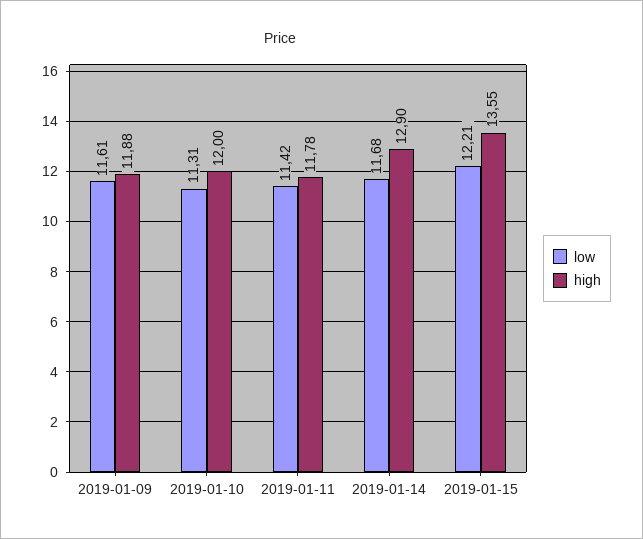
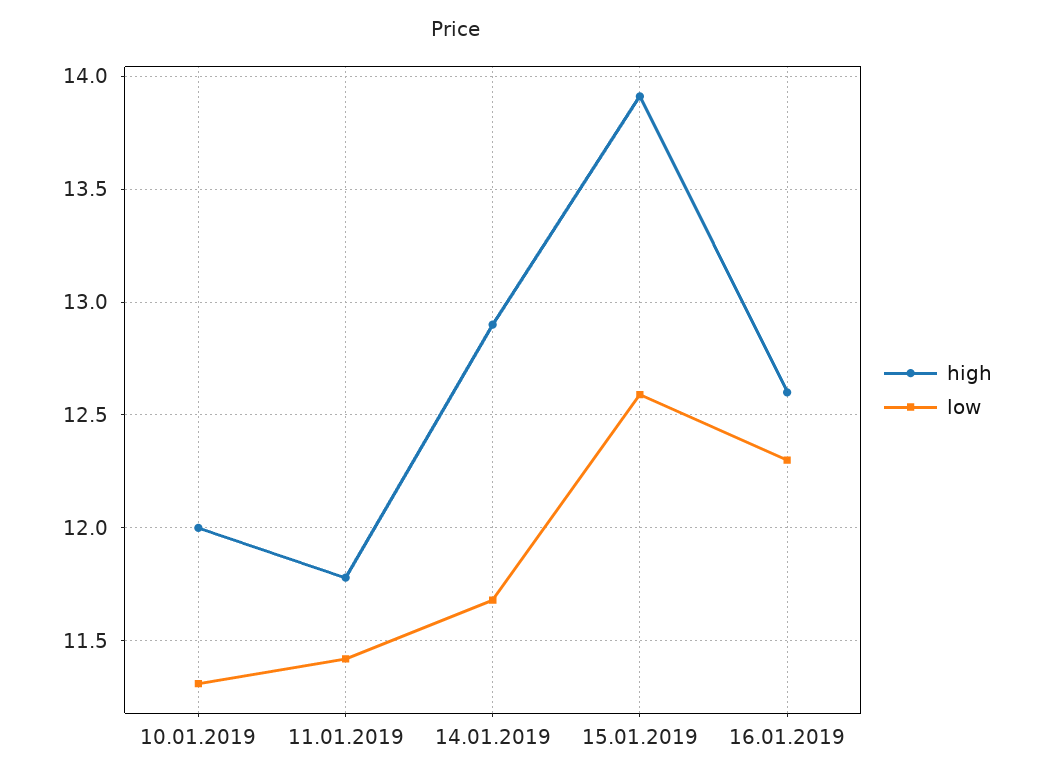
low, 2019-01-09: 11.61 -> none
high, 2019-01-09: 11.88 -> none
low, 2019-01-15: 12.21 -> 12.6
high, 2019-01-15: 13.55 -> 13.9
high, 16.01.2019: none -> 12.6
low, 16.01.2019: none -> 12.3

